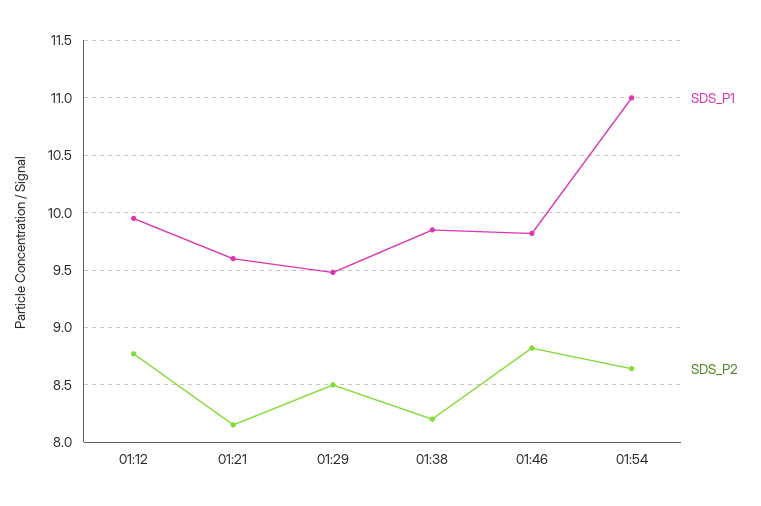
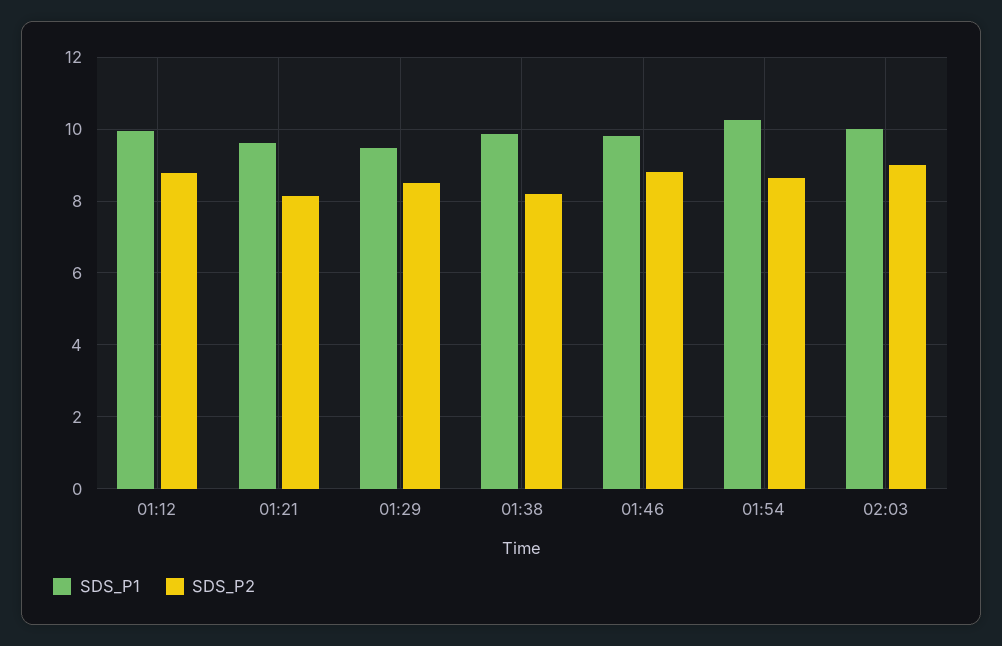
SDS_P1, 01:54: 11 -> 10.2
SDS_P1, 02:03: none -> 10
SDS_P2, 02:03: none -> 9

